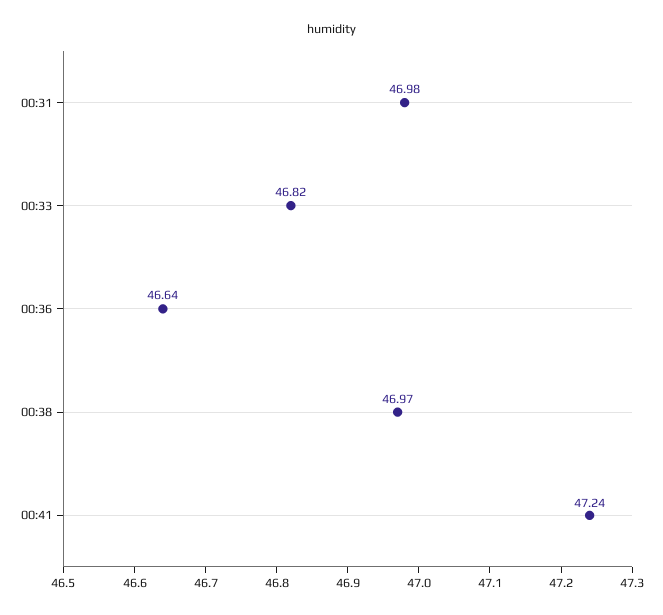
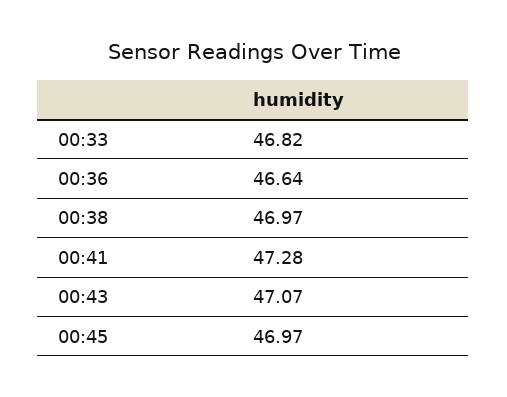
00:31: 46.98 -> none
00:41: 47.24 -> 47.28
00:43: none -> 47.07
00:45: none -> 46.97

